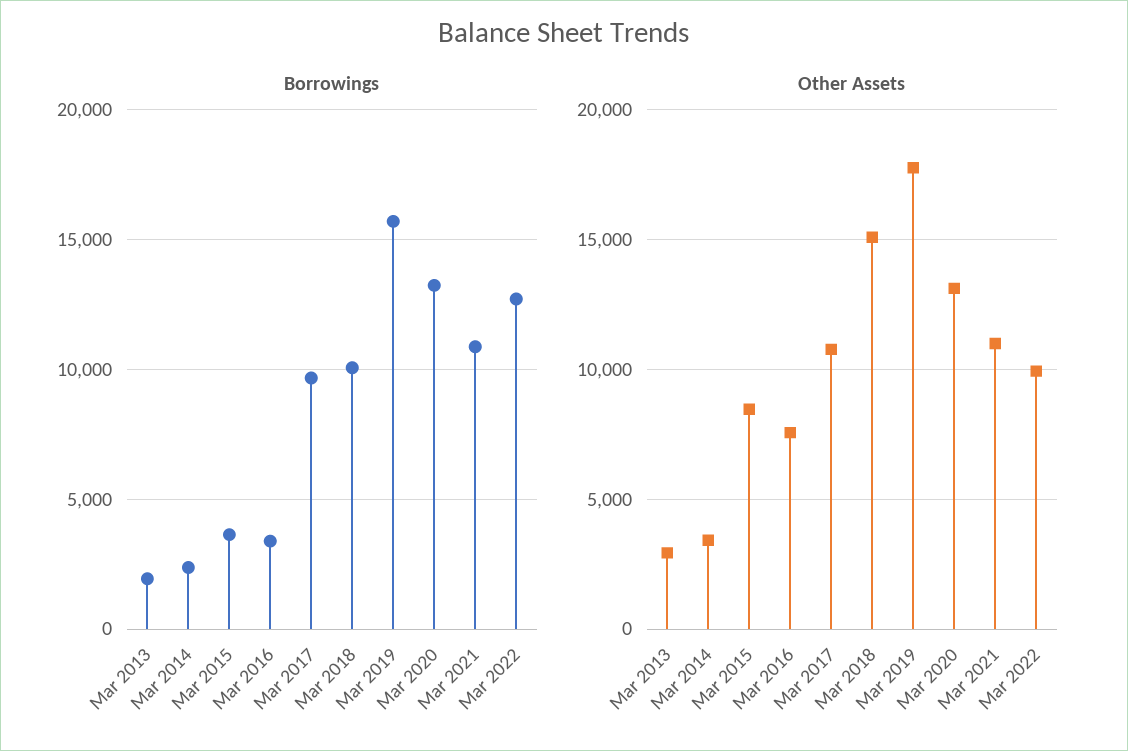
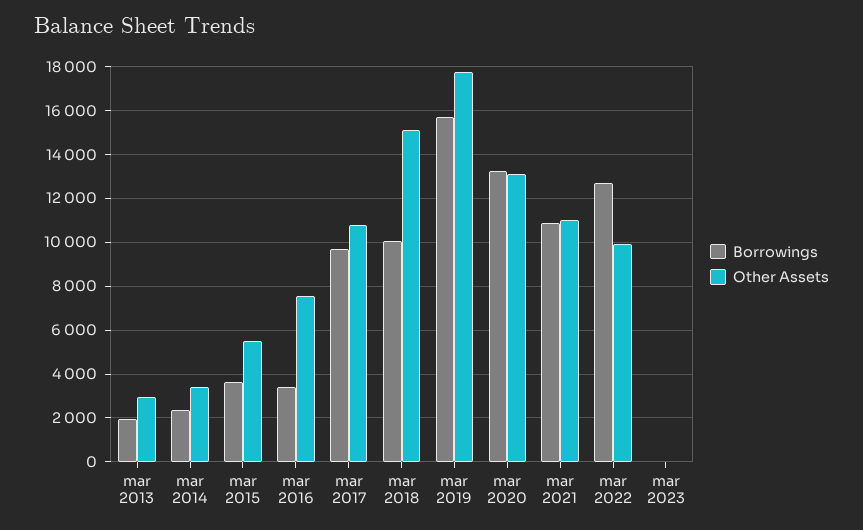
Other Assets, Mar 2015: 8500 -> 5500
Borrowings, mar 2023: none -> 0
Other Assets, mar 2023: none -> 0

